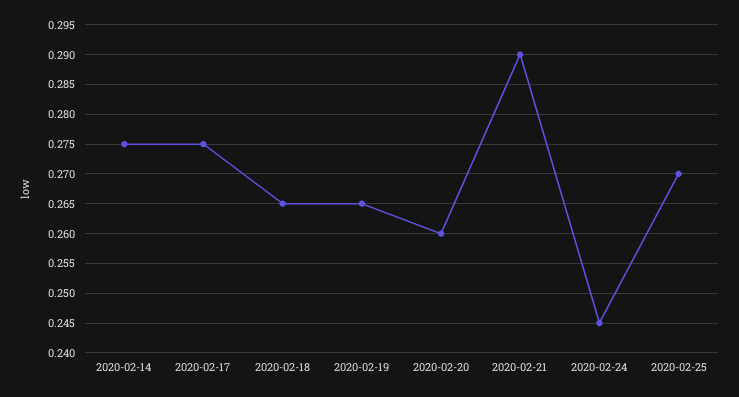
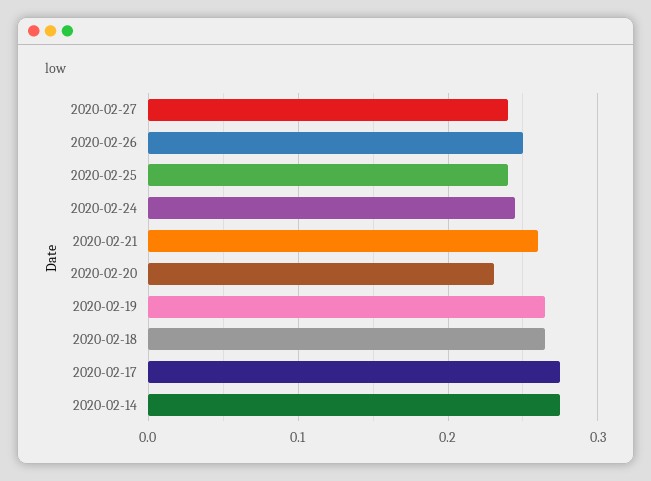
2020-02-20: 0.26 -> 0.23
2020-02-21: 0.29 -> 0.26
2020-02-25: 0.27 -> 0.24
2020-02-27: none -> 0.24
2020-02-26: none -> 0.25

